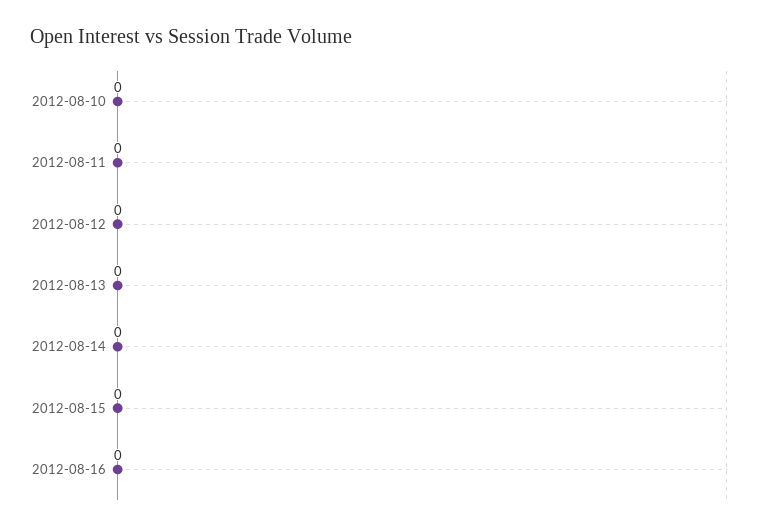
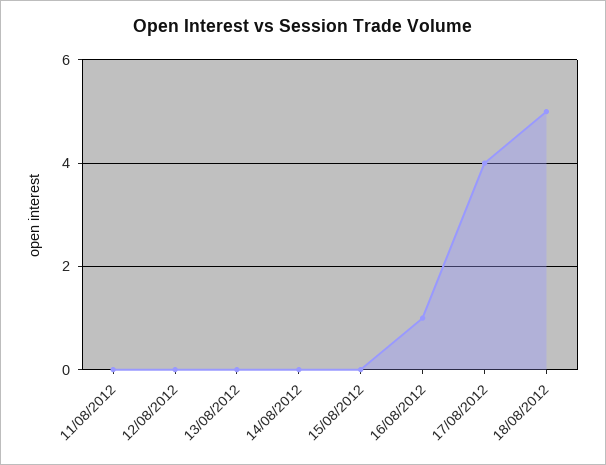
2012-08-10: 0 -> none
2012-08-16: 0 -> 1
17/08/2012: none -> 4
18/08/2012: none -> 5

